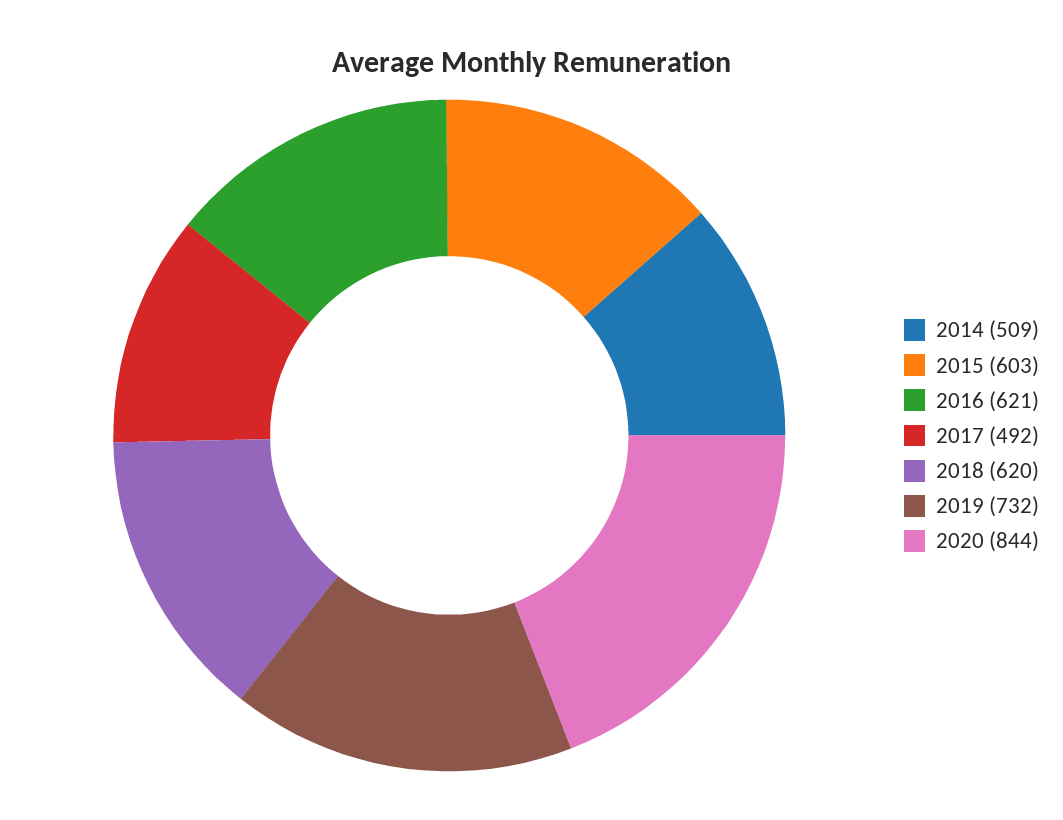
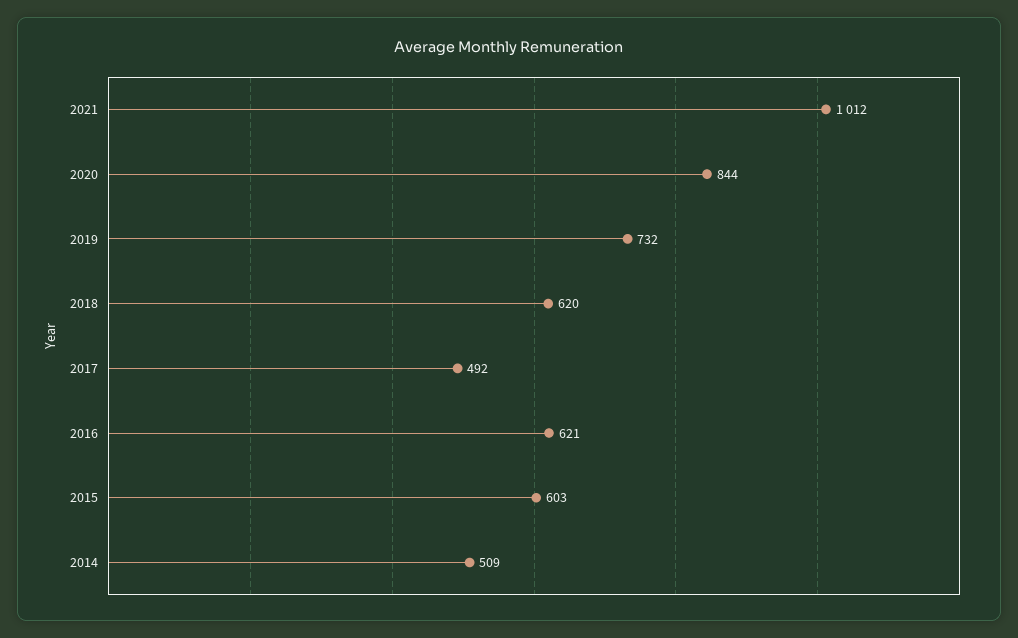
2021: none -> 1012

